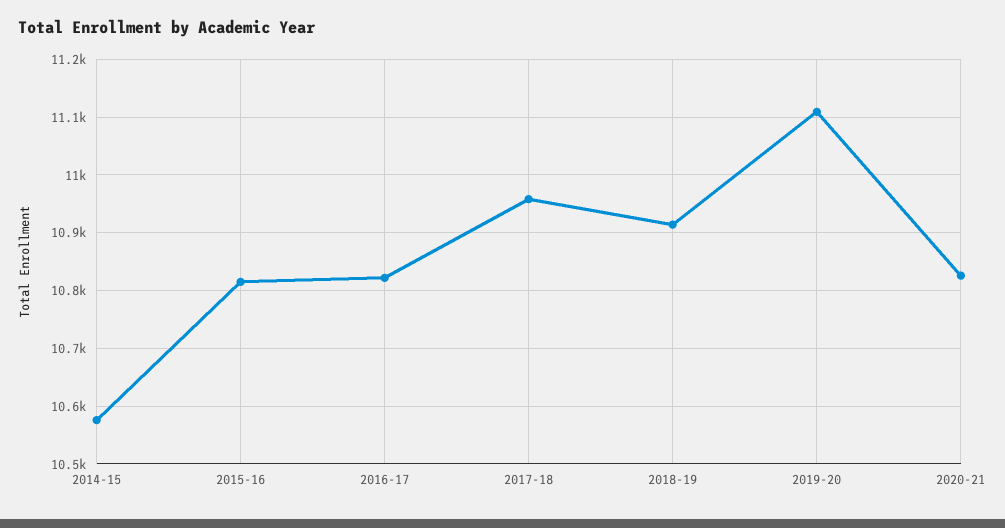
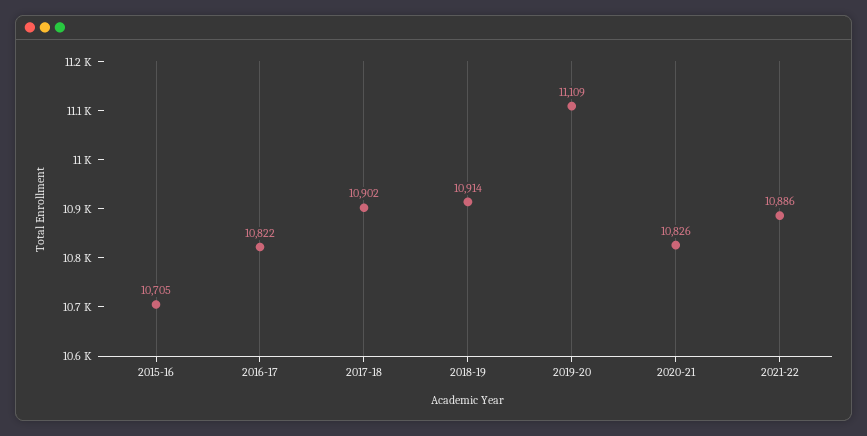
2014-15: 10580 -> none
2015-16: 10820 -> 10705
2017-18: 10960 -> 10902
2021-22: none -> 10886

